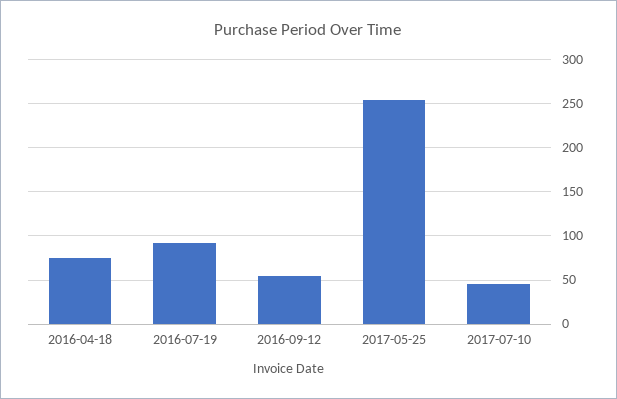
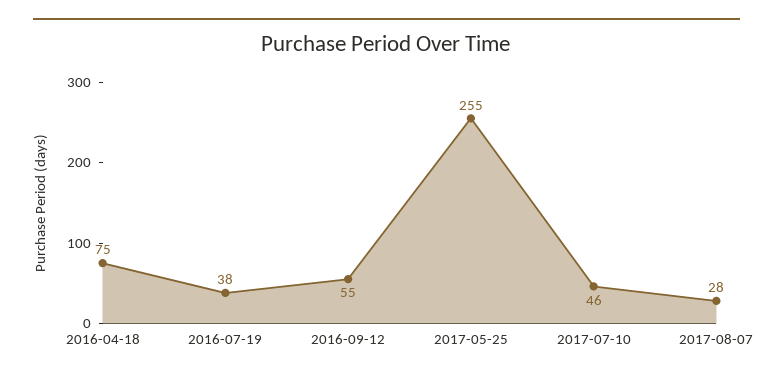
2016-07-19: 90 -> 38
2017-08-07: none -> 28

